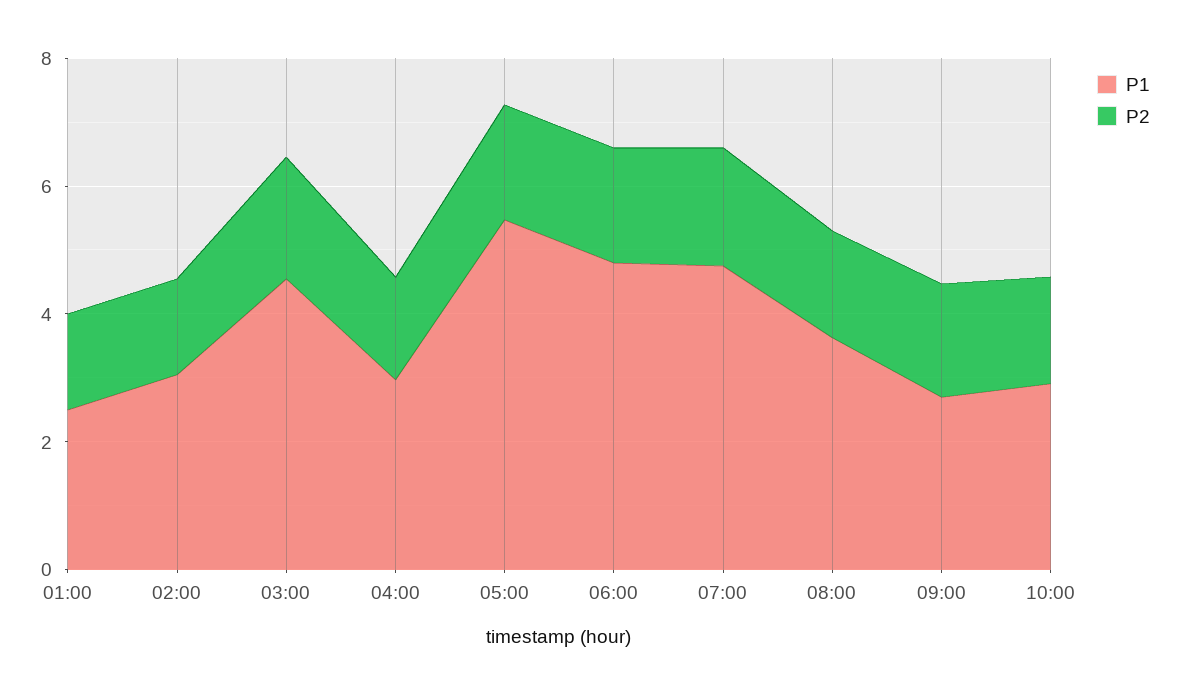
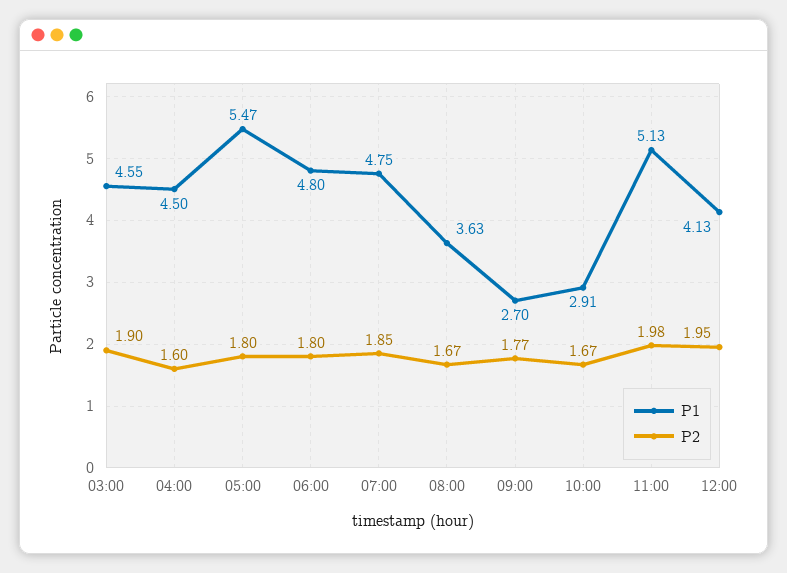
P1, 01:00: 2.5 -> none
P2, 01:00: 1.5 -> none
P1, 02:00: 3 -> none
P2, 02:00: 1.5 -> none
P1, 04:00: 3 -> 4.5
P1, 11:00: none -> 5.13
P2, 11:00: none -> 1.98
P1, 12:00: none -> 4.13
P2, 12:00: none -> 1.95

